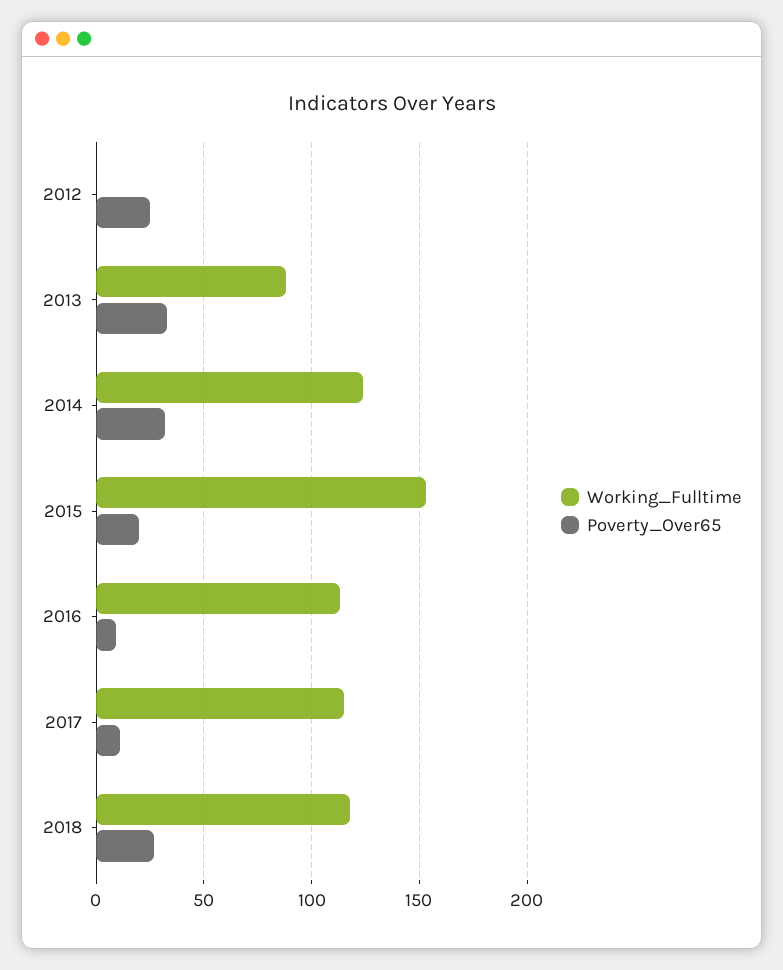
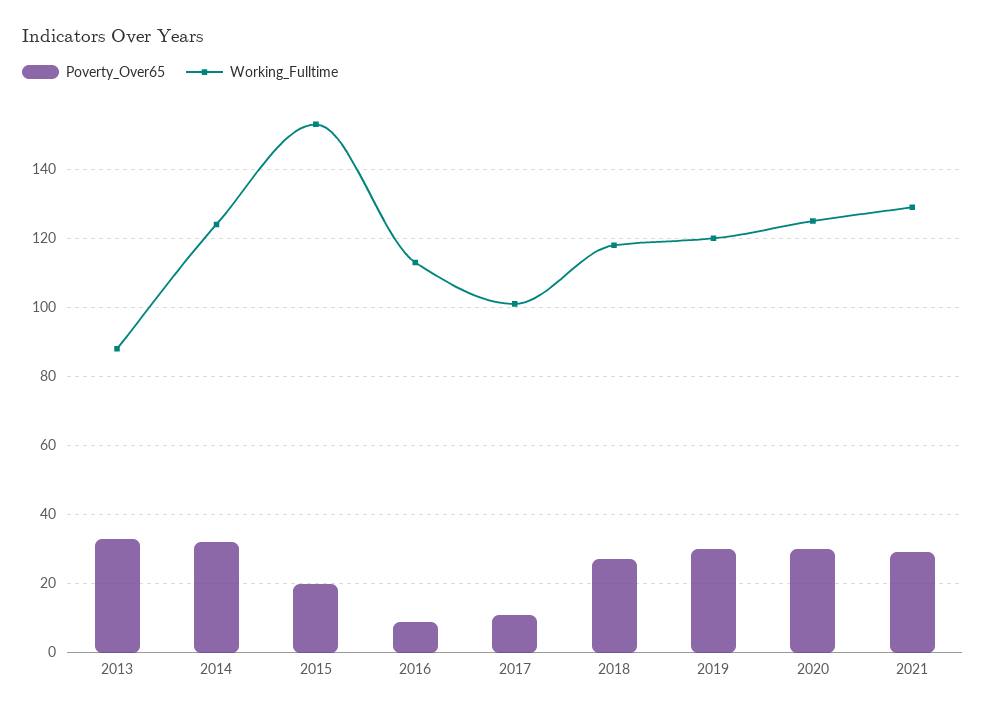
Working_Fulltime, 2012: 0 -> none
Poverty_Over65, 2012: 25 -> none
Working_Fulltime, 2017: 115 -> 100
Poverty_Over65, 2019: none -> 30
Working_Fulltime, 2019: none -> 120
Poverty_Over65, 2020: none -> 30
Working_Fulltime, 2020: none -> 125
Poverty_Over65, 2021: none -> 30
Working_Fulltime, 2021: none -> 130

